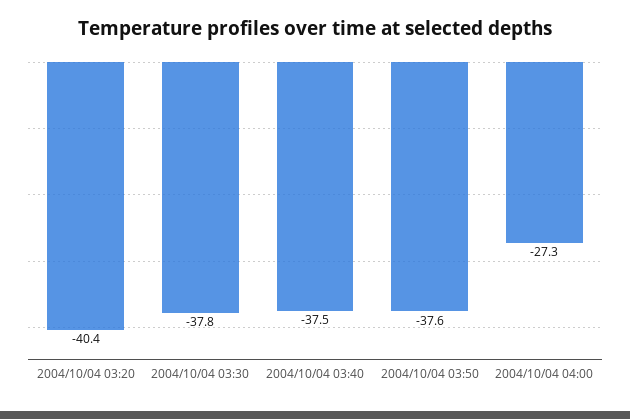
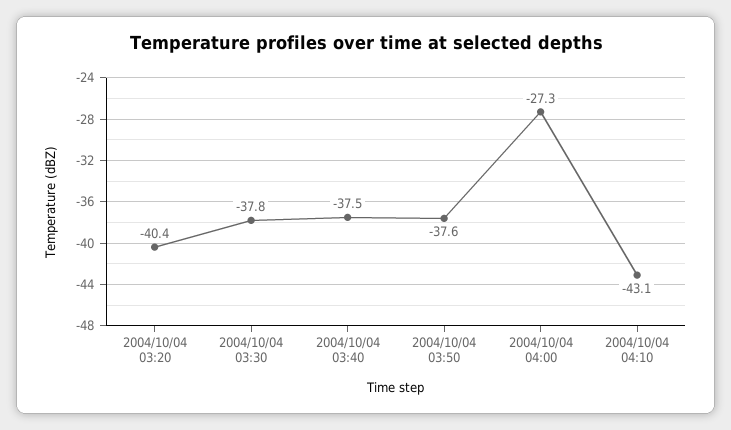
2004/10/04 04:10: none -> -43.1

